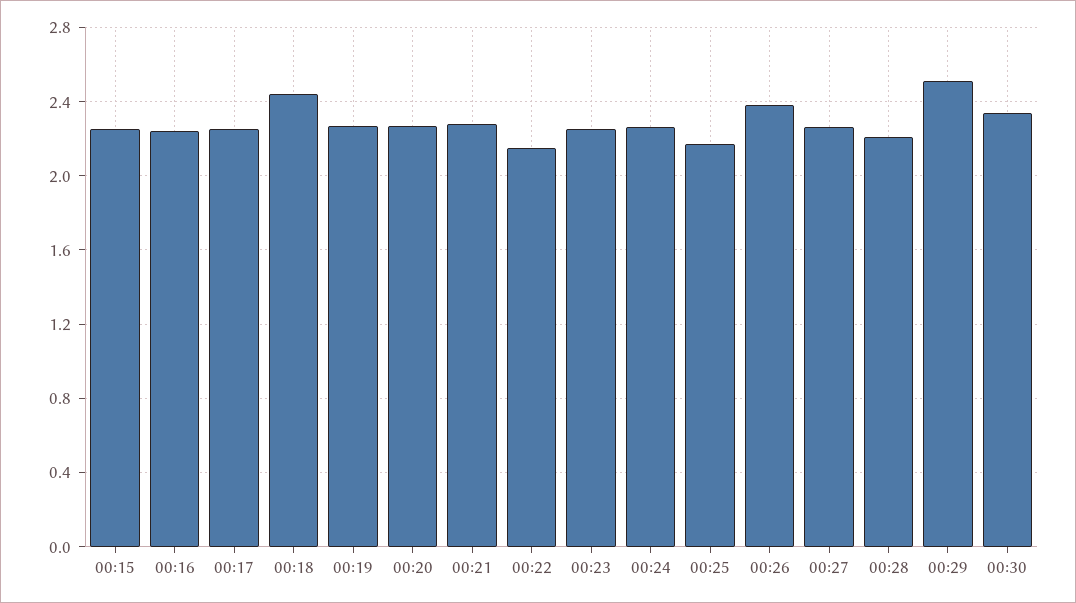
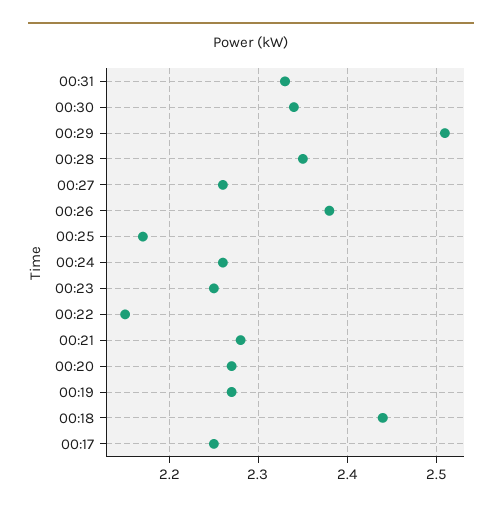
00:15: 2.25 -> none
00:16: 2.25 -> none
00:28: 2.2 -> 2.35
00:31: none -> 2.33

